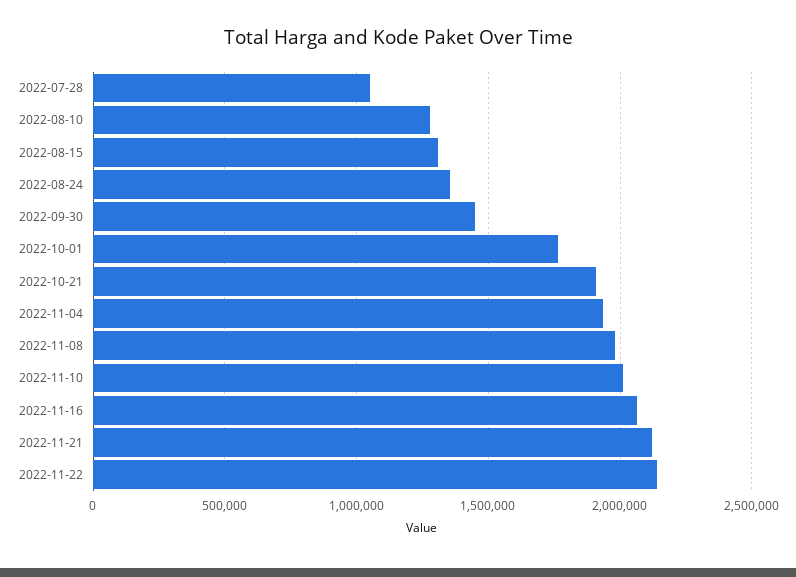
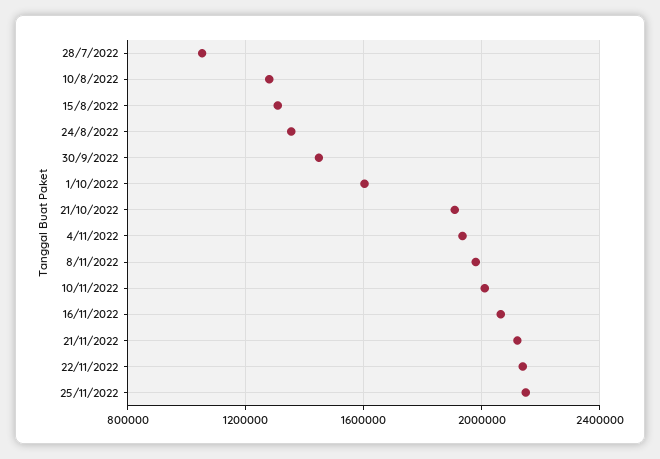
2022-10-01: 1750000 -> 1600000
25/11/2022: none -> 2150000

